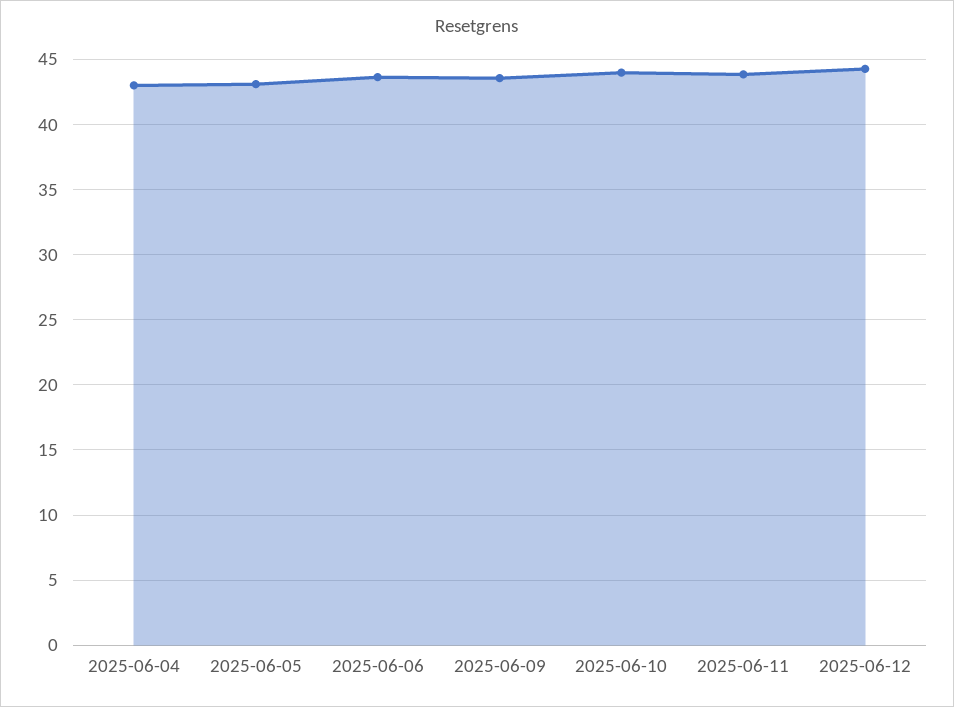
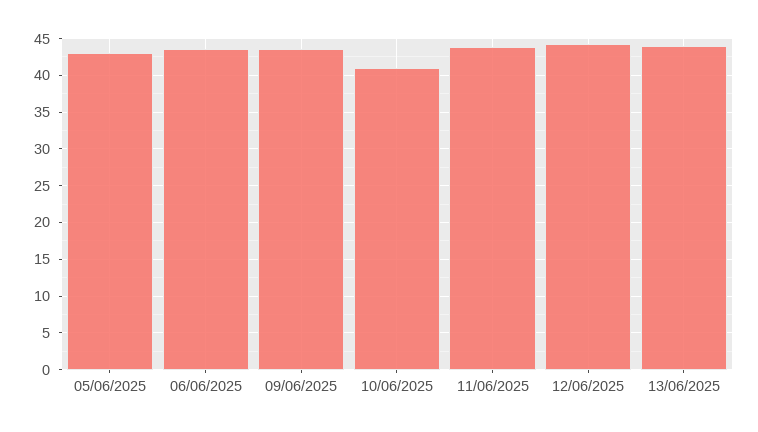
2025-06-04: 43 -> none
2025-06-10: 44 -> 41
13/06/2025: none -> 44

